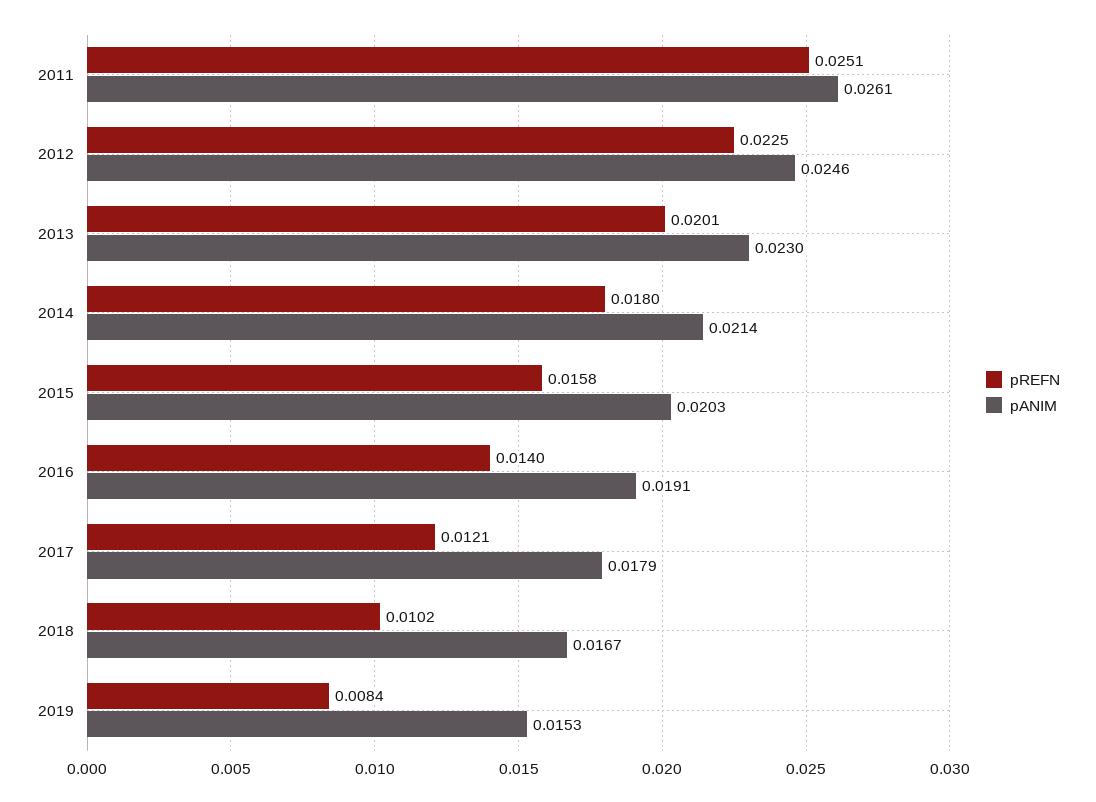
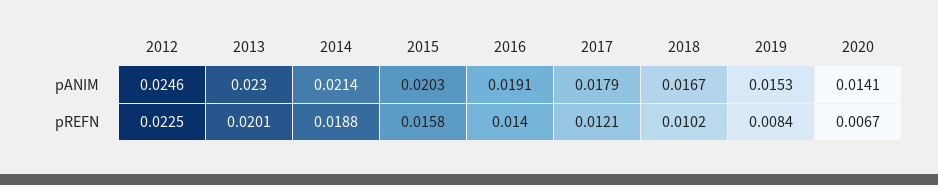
pREFN, 2011: 0.0251 -> none
pANIM, 2011: 0.0261 -> none
pREFN, 2014: 0.018 -> 0.0188
pANIM, 2020: none -> 0.0141
pREFN, 2020: none -> 0.0067

